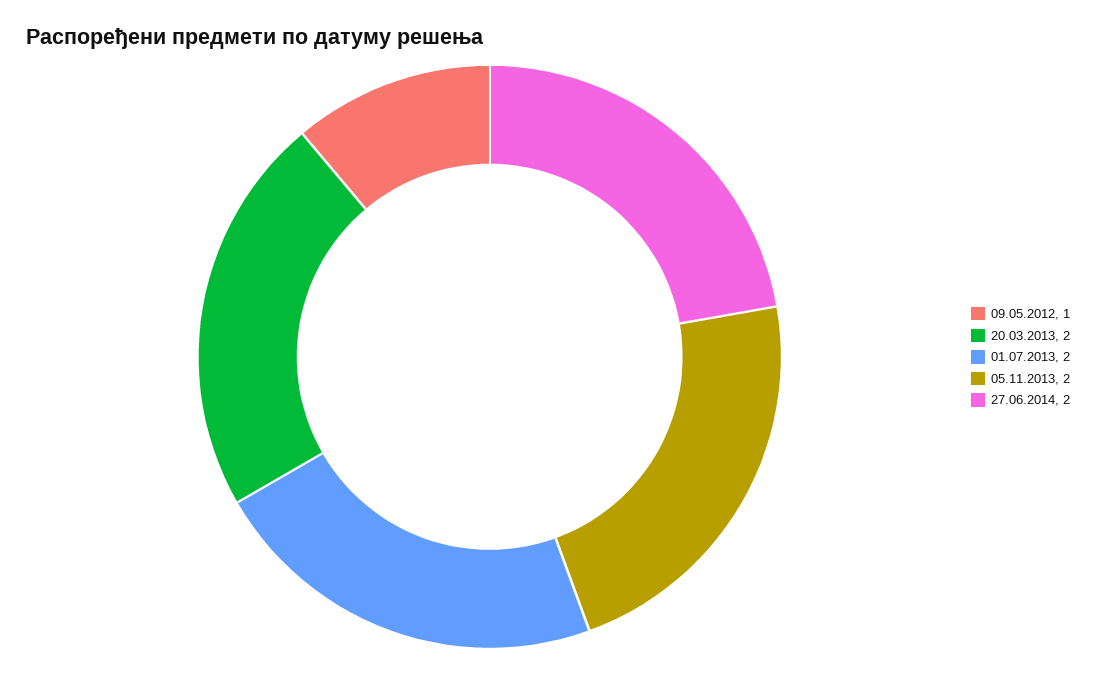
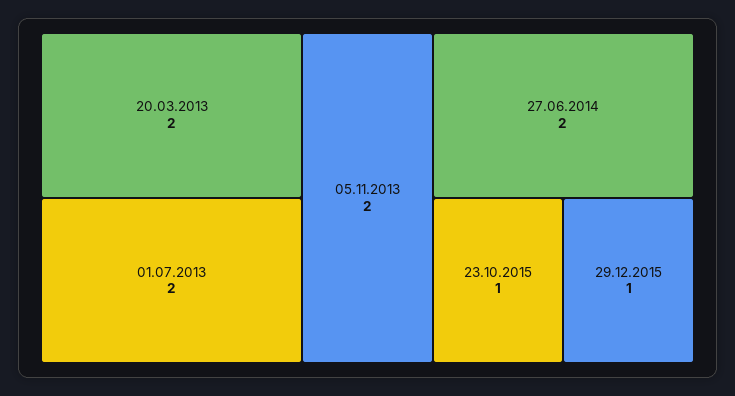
09.05.2012: 1 -> none
23.10.2015: none -> 1
29.12.2015: none -> 1

